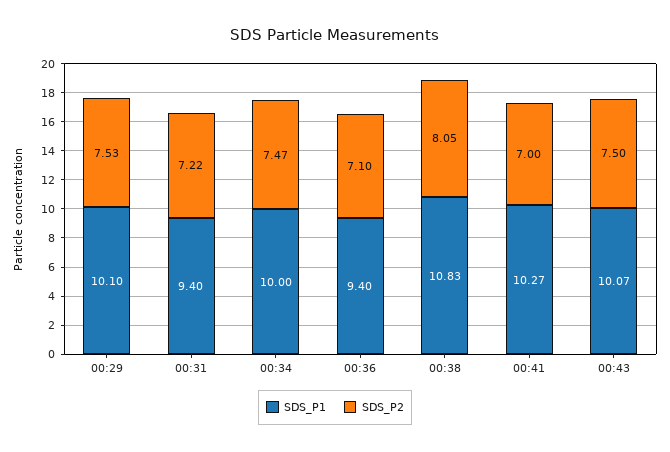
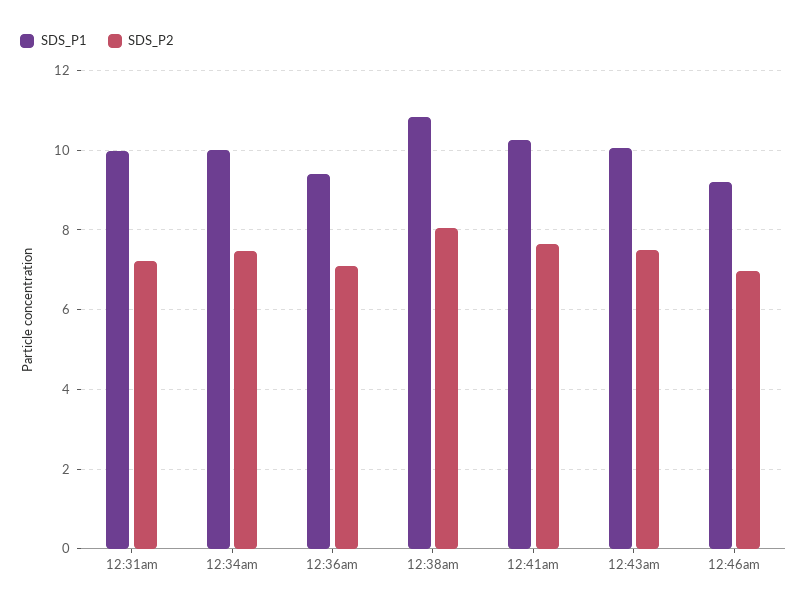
SDS_P1, 00:29: 10.1 -> none
SDS_P2, 00:29: 7.53 -> none
SDS_P1, 00:31: 9.4 -> 10
SDS_P2, 00:41: 7 -> 7.6
SDS_P1, 12:46am: none -> 9.2
SDS_P2, 12:46am: none -> 7

